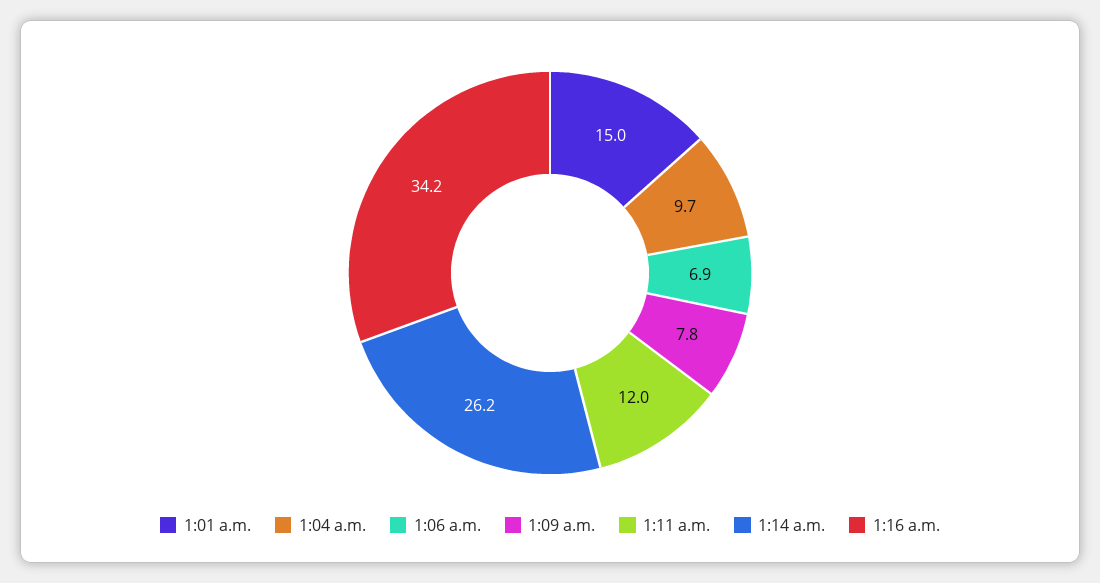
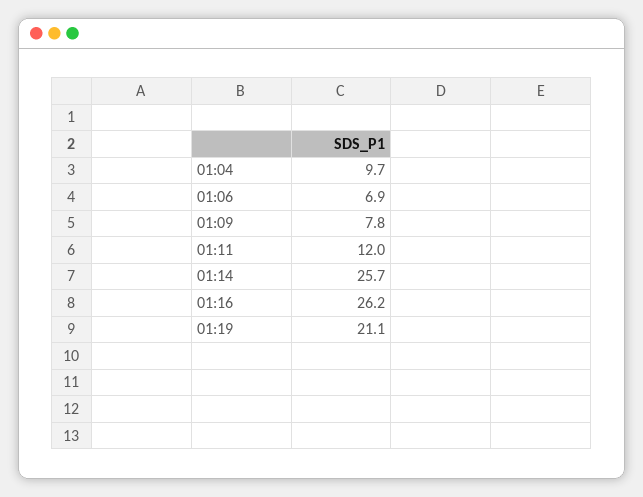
1:01 a.m.: 15 -> none
1:14 a.m.: 26.2 -> 25.7
1:16 a.m.: 34.2 -> 26.2
01:19: none -> 21.1

